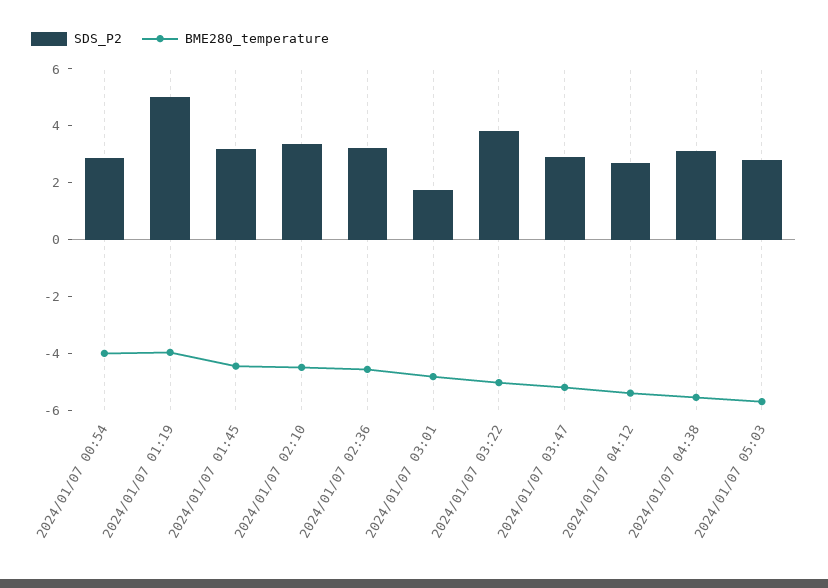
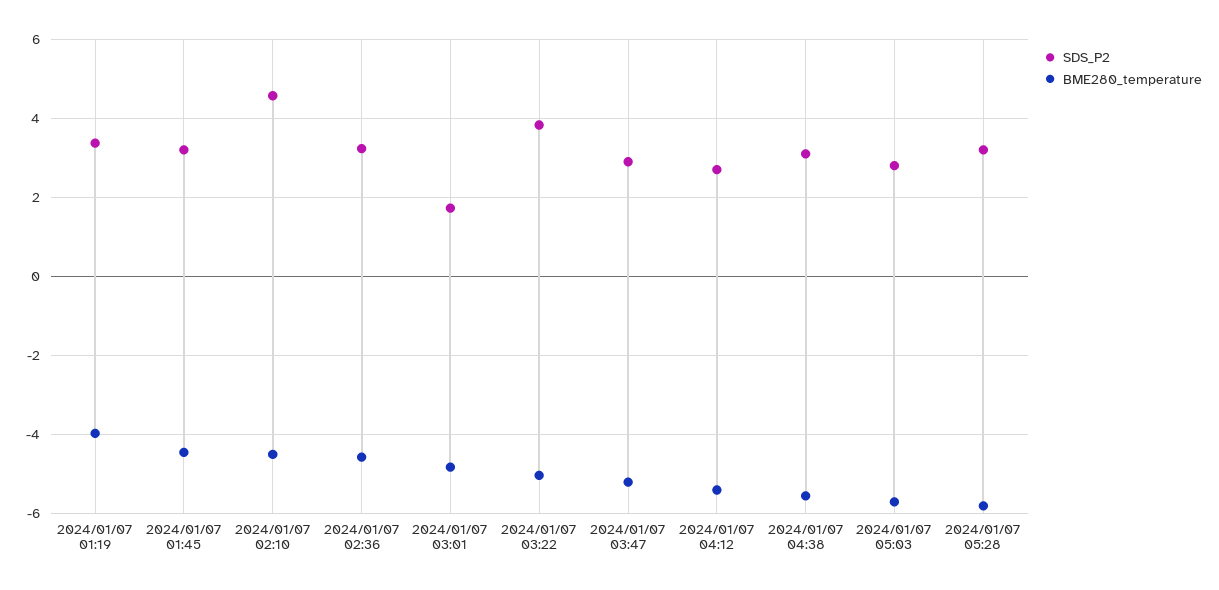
SDS_P2, 2024/01/07 00:54: 3 -> none
BME280_temperature, 2024/01/07 00:54: -4 -> none
SDS_P2, 2024/01/07 01:19: 5 -> 3.4
SDS_P2, 2024/01/07 02:10: 3.5 -> 4.6
SDS_P2, 2024/01/07 05:28: none -> 3.2
BME280_temperature, 2024/01/07 05:28: none -> -5.8

